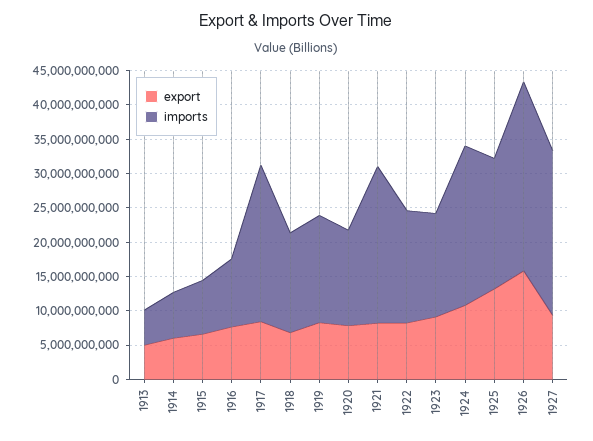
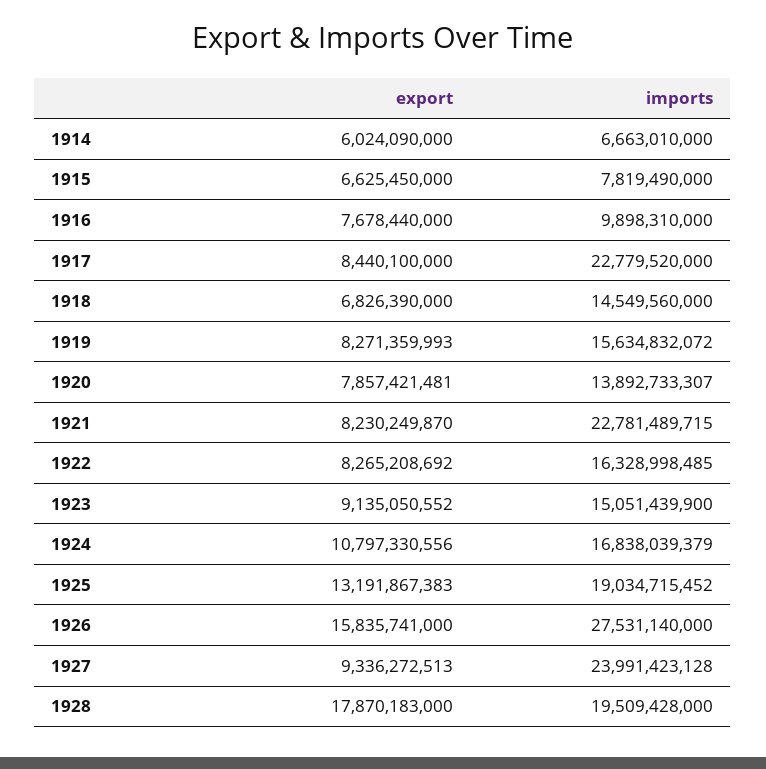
export, 1913: 5000000000 -> none
imports, 1913: 5000000000 -> none
imports, 1924: 22500000000 -> 16838039379
export, 1928: none -> 17870183000
imports, 1928: none -> 19509428000

